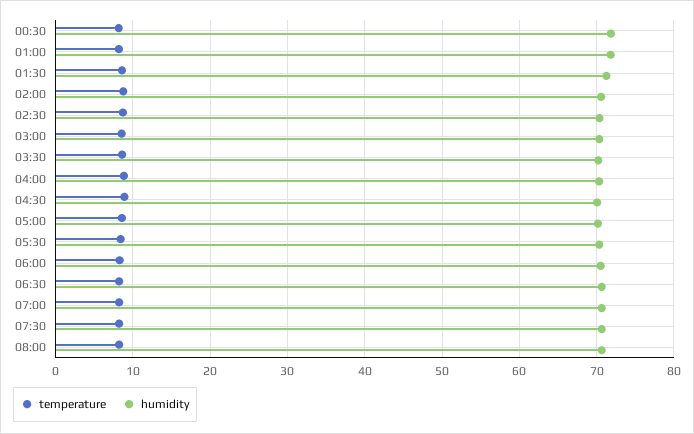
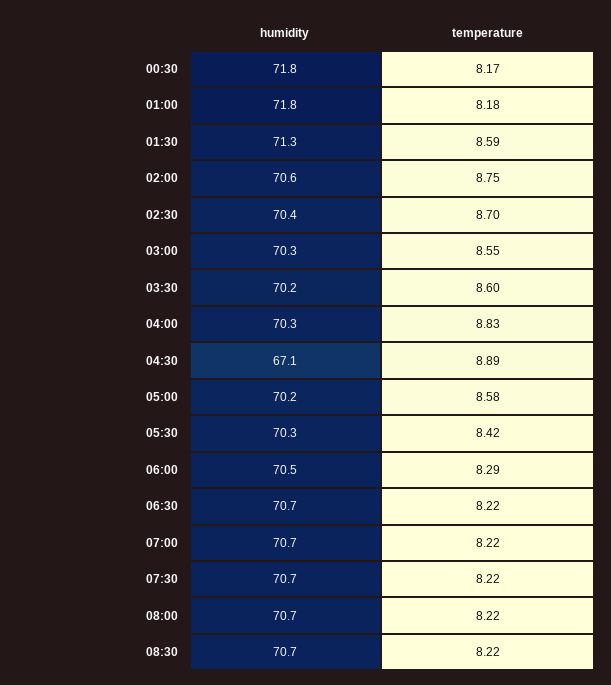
humidity, 04:30: 70 -> 67.1
humidity, 08:30: none -> 70.7
temperature, 08:30: none -> 8.22

